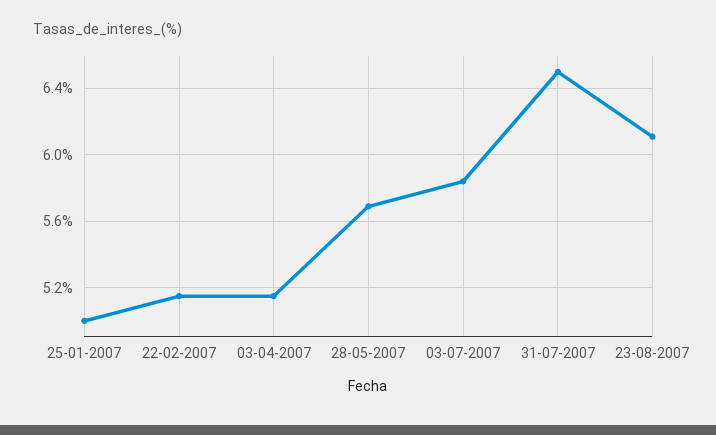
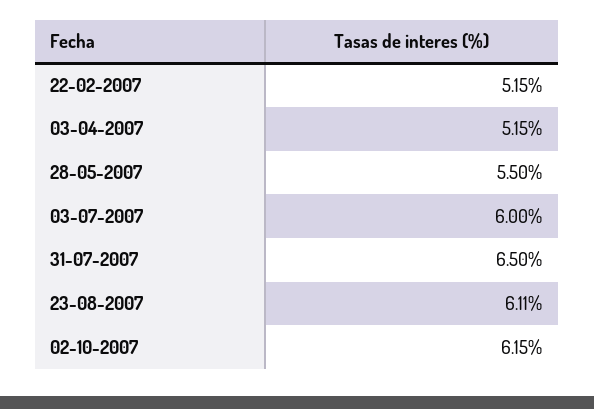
25-01-2007: 5 -> none
28-05-2007: 5.7 -> 5.5
03-07-2007: 5.85 -> 6
02-10-2007: none -> 6.15

